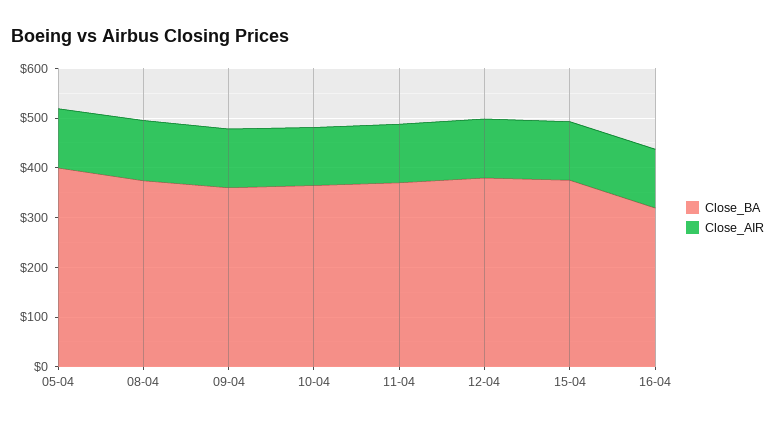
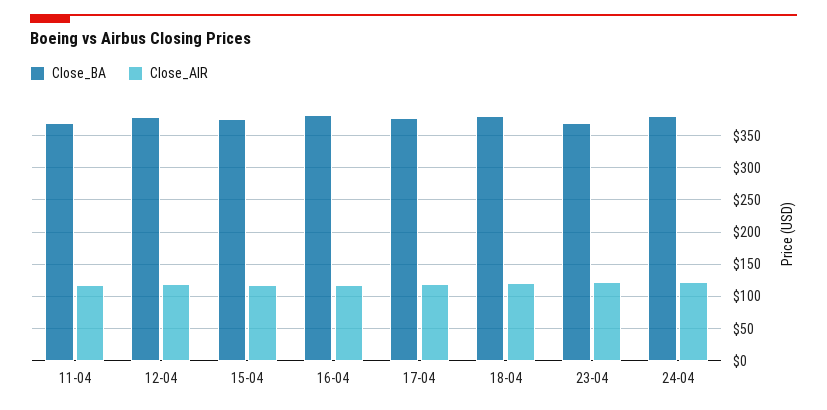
Close_BA, 05-04: 400 -> none
Close_AIR, 05-04: 120 -> none
Close_BA, 08-04: 380 -> none
Close_AIR, 08-04: 120 -> none
Close_BA, 09-04: 360 -> none
Close_AIR, 09-04: 120 -> none
Close_BA, 10-04: 360 -> none
Close_AIR, 10-04: 120 -> none
Close_BA, 16-04: 320 -> 380
Close_BA, 17-04: none -> 380
Close_AIR, 17-04: none -> 120
Close_BA, 18-04: none -> 380
Close_AIR, 18-04: none -> 120
Close_BA, 23-04: none -> 370
Close_AIR, 23-04: none -> 120
Close_BA, 24-04: none -> 380
Close_AIR, 24-04: none -> 120

